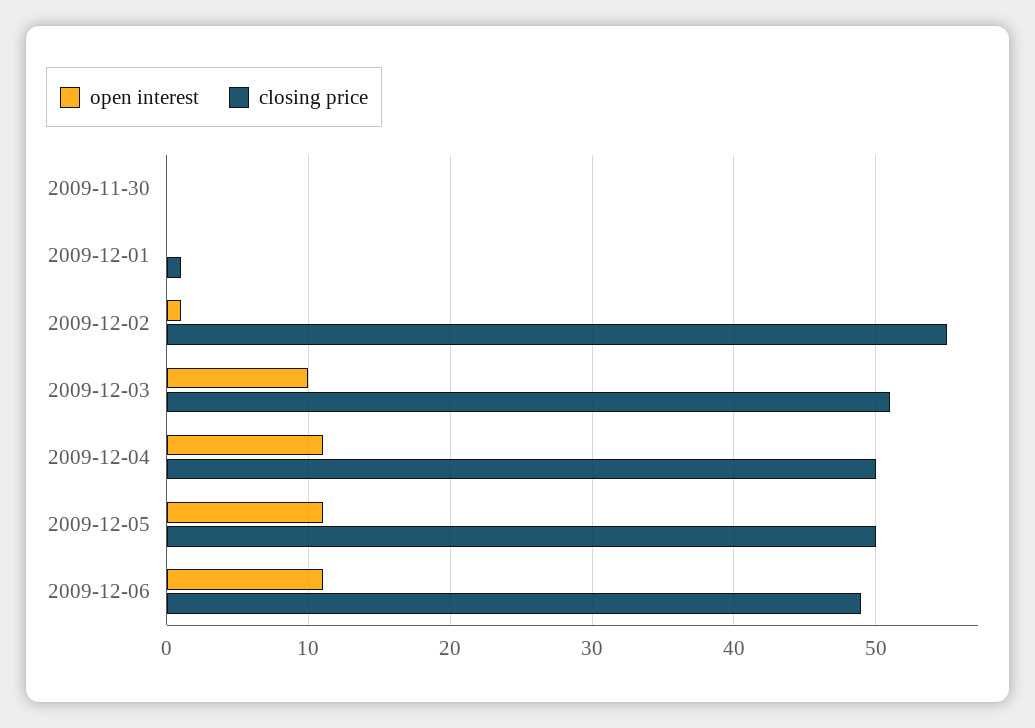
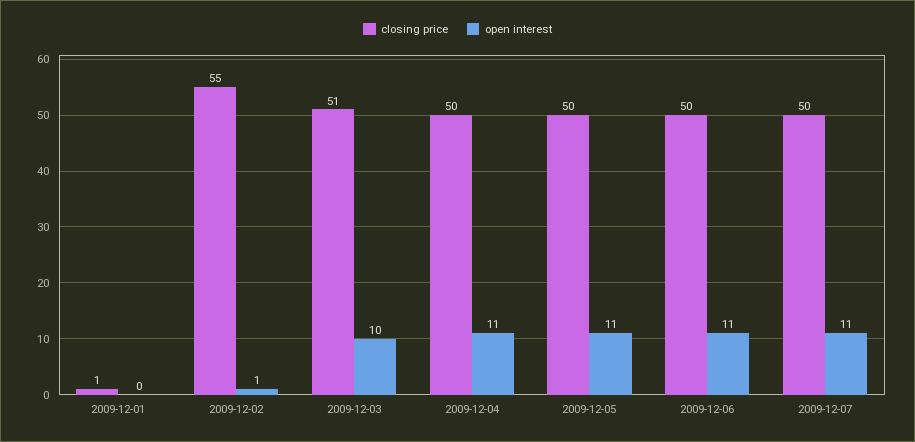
open interest, 2009-11-30: 0 -> none
closing price, 2009-11-30: 0 -> none
closing price, 2009-12-06: 49 -> 50
closing price, 2009-12-07: none -> 50
open interest, 2009-12-07: none -> 11

